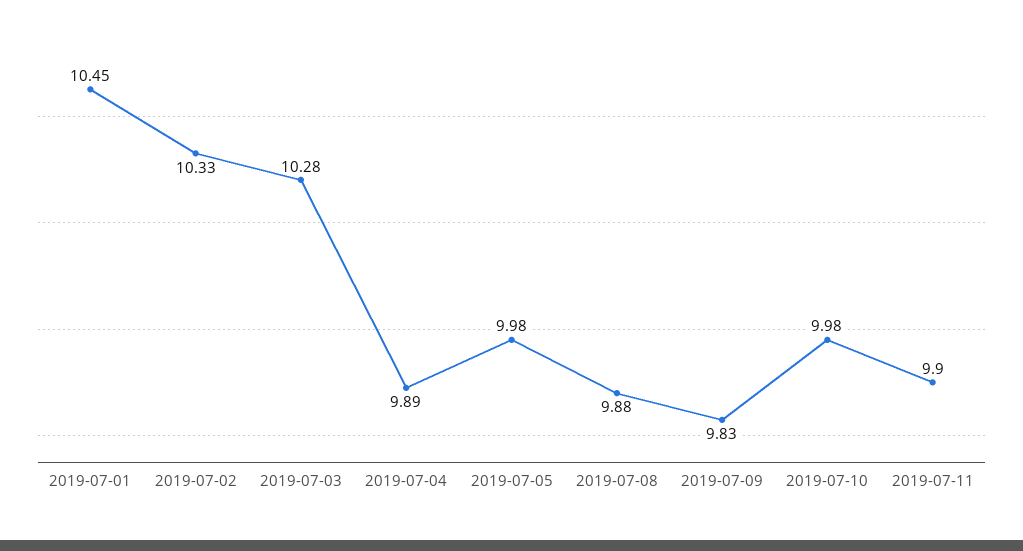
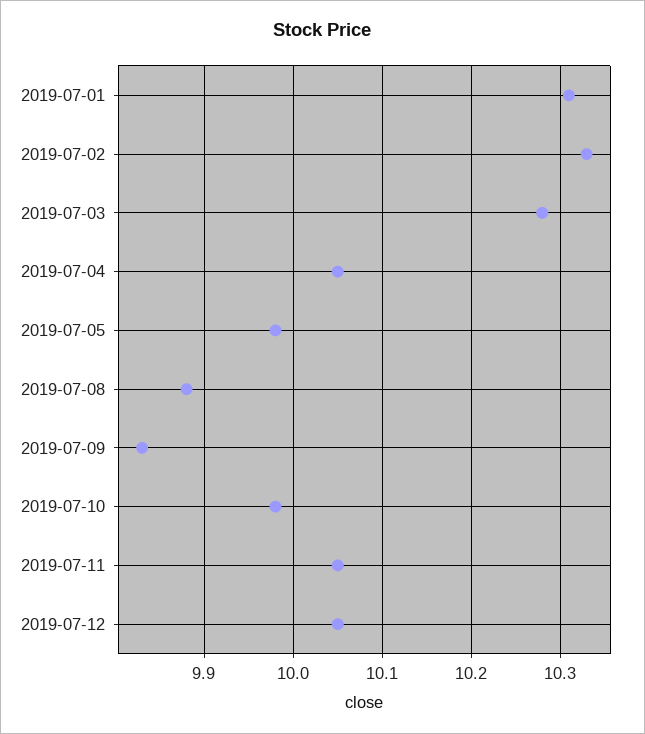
2019-07-01: 10.45 -> 10.31
2019-07-04: 9.89 -> 10.05
2019-07-11: 9.9 -> 10.05
2019-07-12: none -> 10.05

